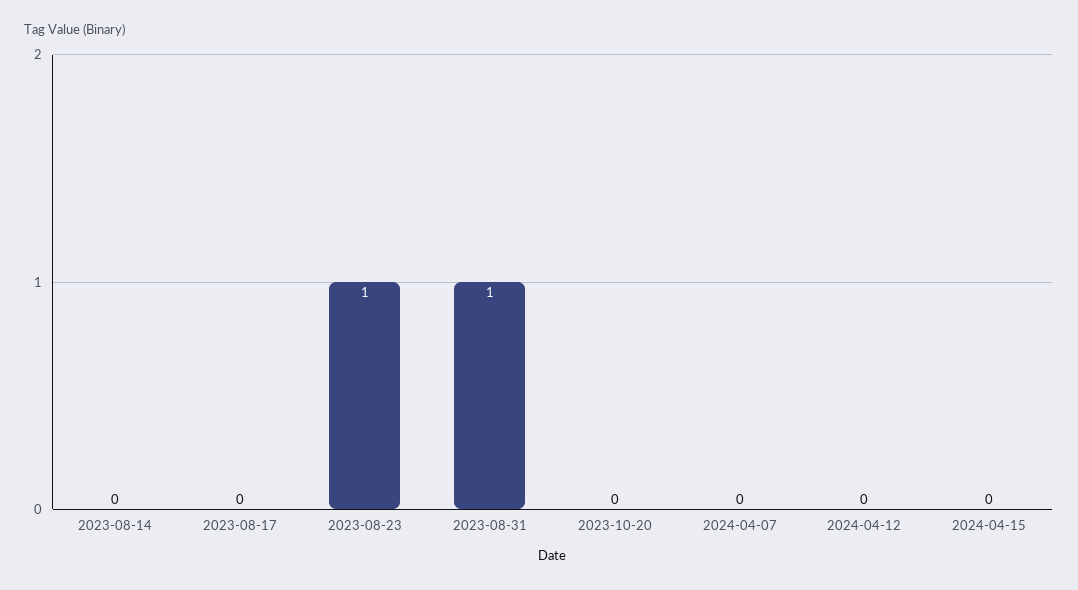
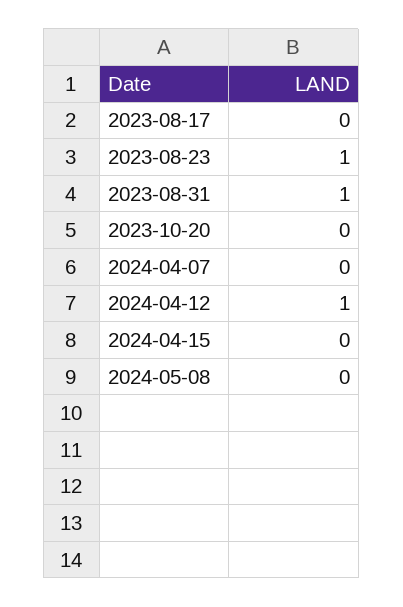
2023-08-14: 0 -> none
2024-04-12: 0 -> 1
2024-05-08: none -> 0

